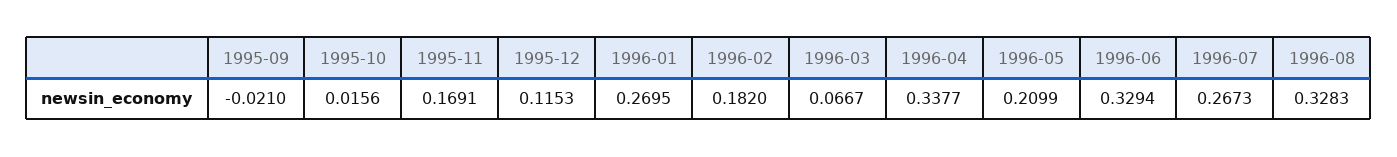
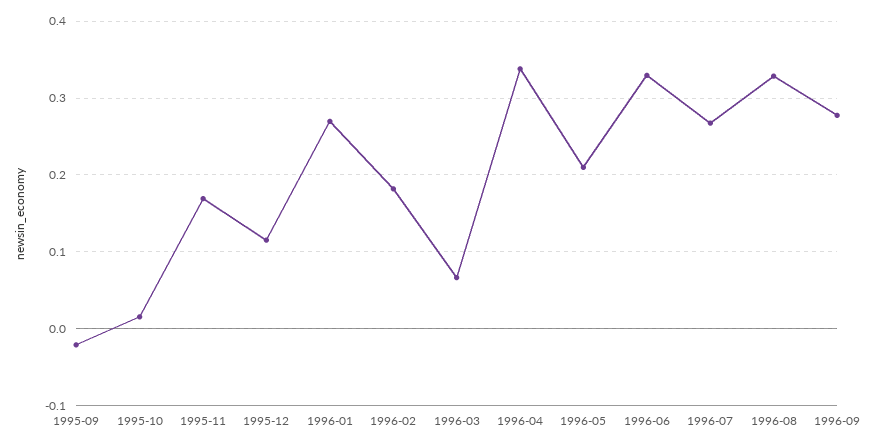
1996-09: none -> 0.28

